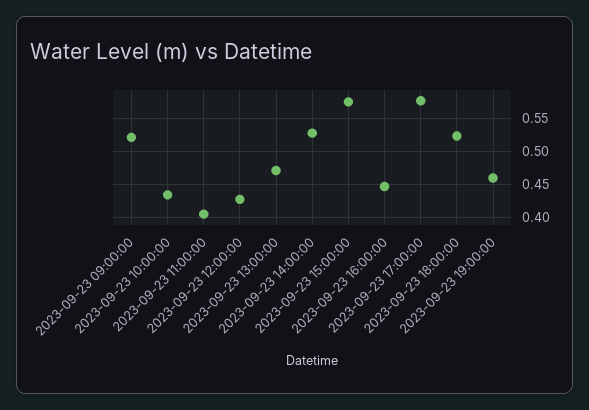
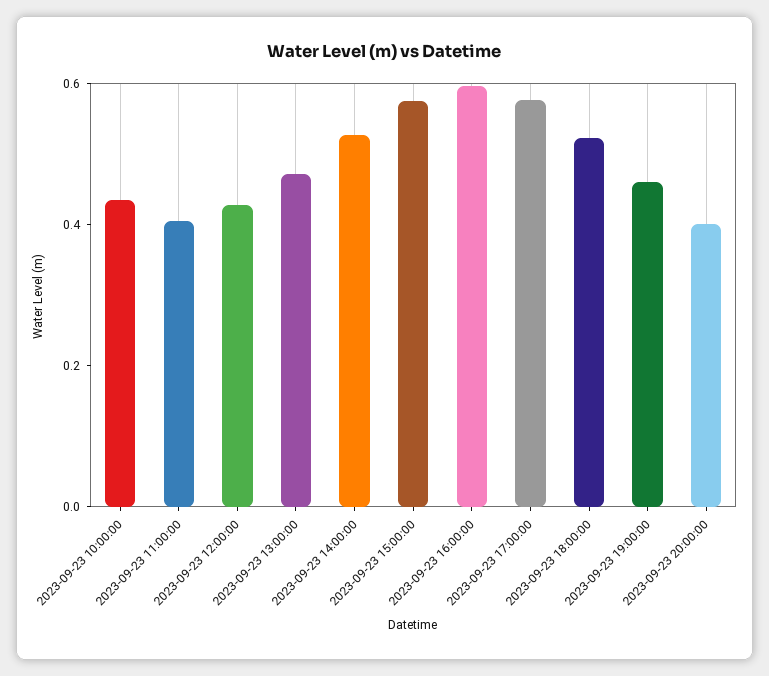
2023-09-23 09:00:00: 0.52 -> none
2023-09-23 16:00:00: 0.45 -> 0.6
2023-09-23 20:00:00: none -> 0.4

